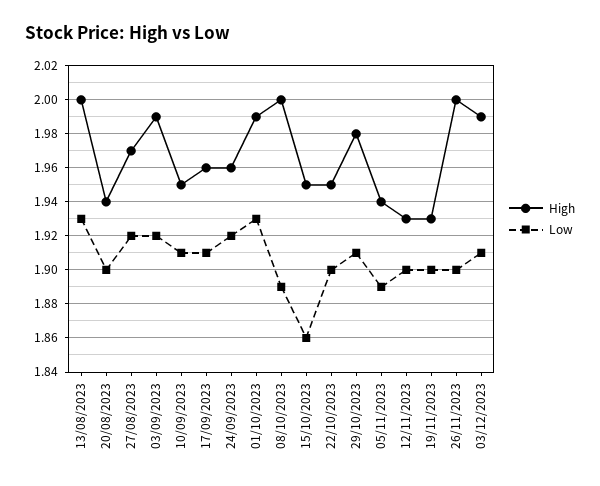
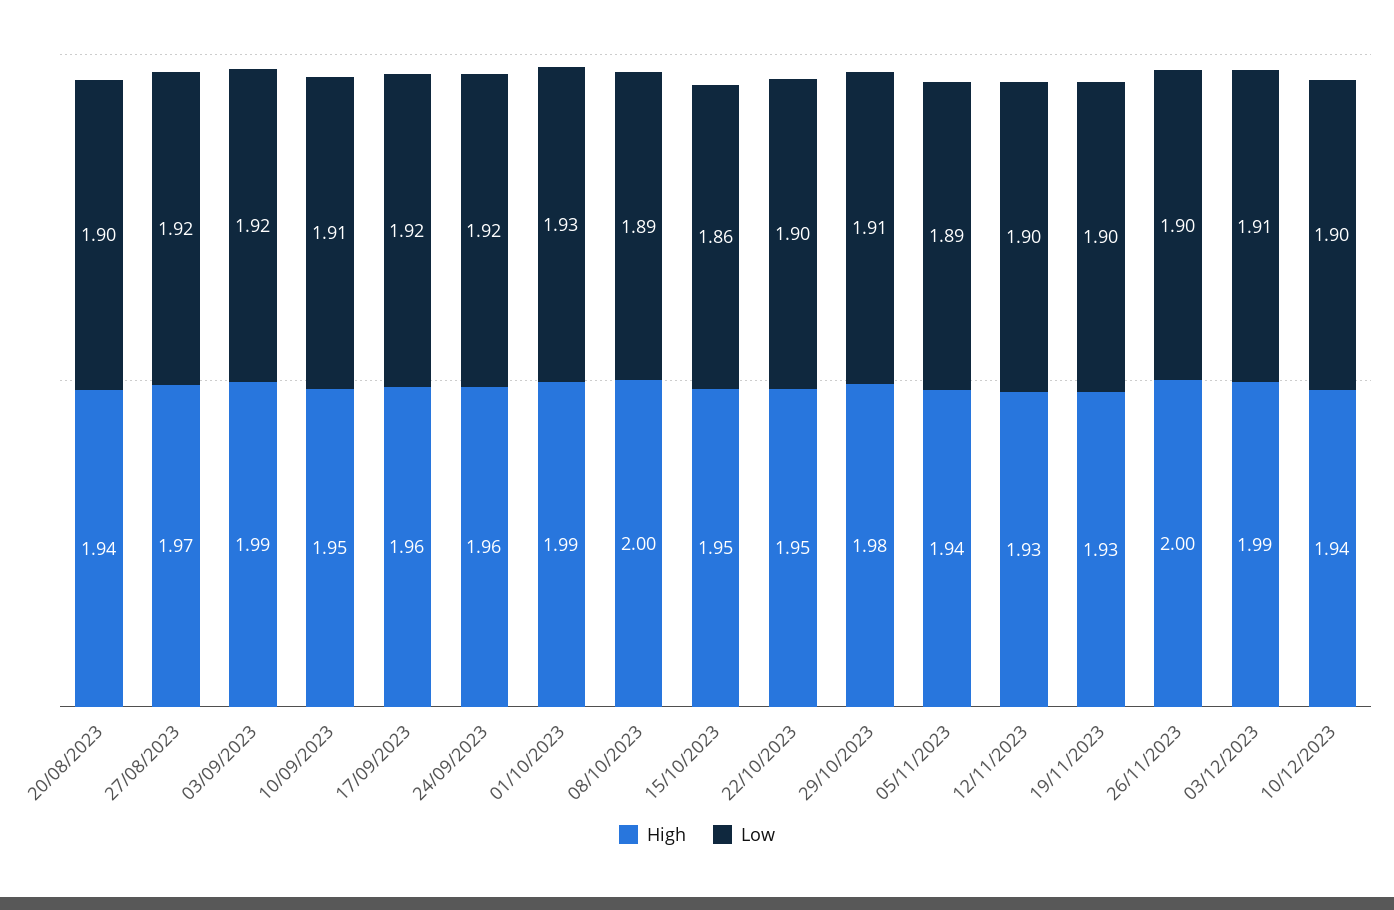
High, 13/08/2023: 2 -> none
Low, 13/08/2023: 1.93 -> none
Low, 17/09/2023: 1.91 -> 1.92
High, 10/12/2023: none -> 1.94
Low, 10/12/2023: none -> 1.9

